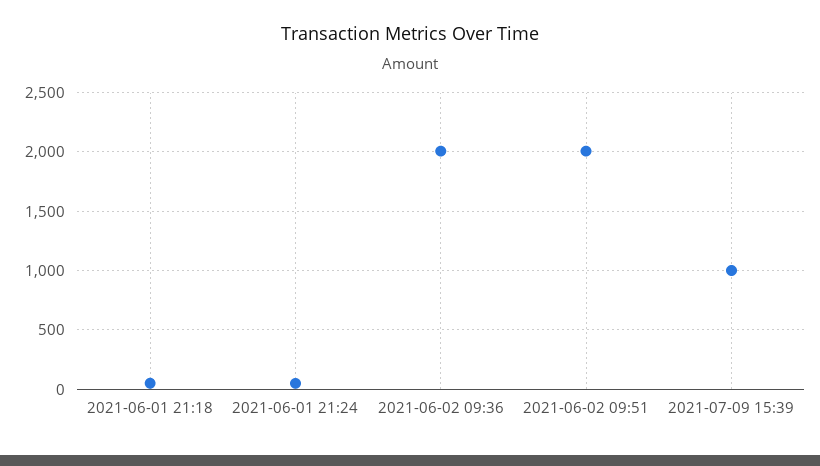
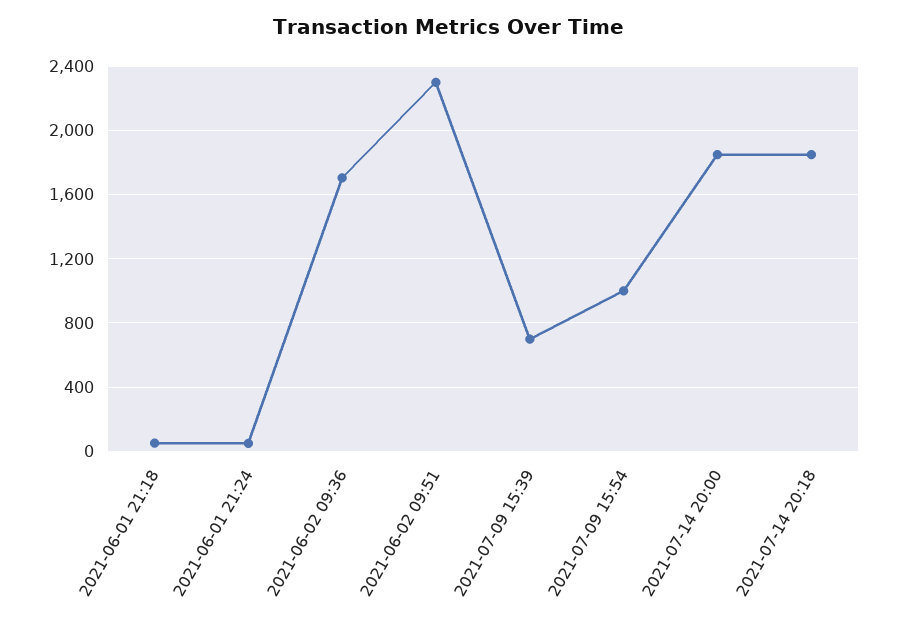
2021-06-02 09:36: 2000 -> 1700
2021-06-02 09:51: 2000 -> 2300
2021-07-09 15:39: 1000 -> 700
2021-07-09 15:54: none -> 1000
2021-07-14 20:00: none -> 1850
2021-07-14 20:18: none -> 1850

